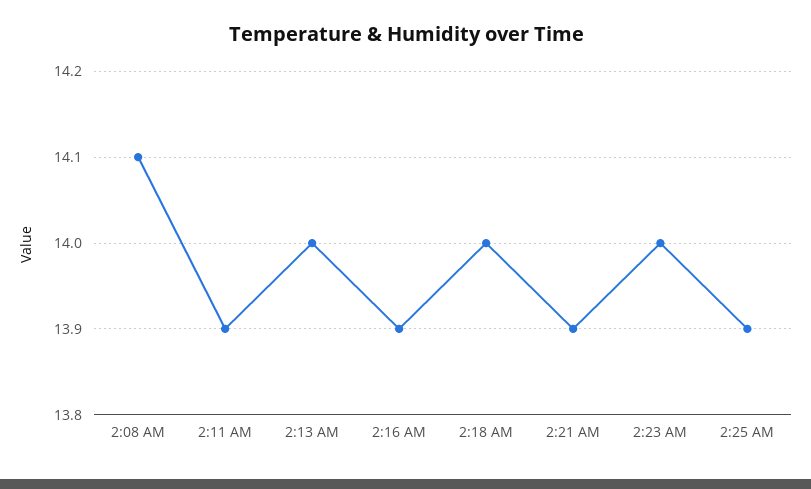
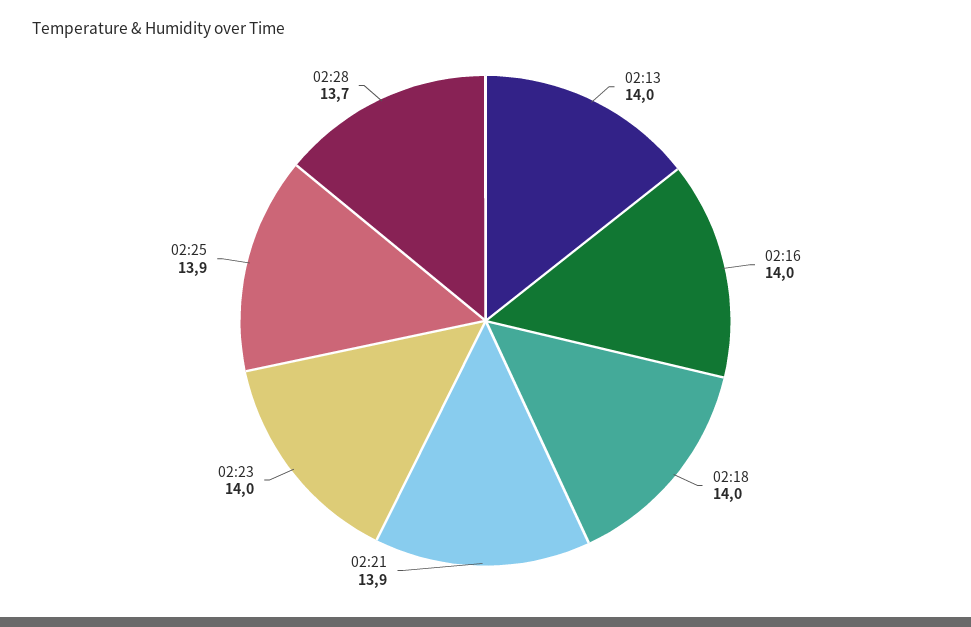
2:08 AM: 14.1 -> none
2:11 AM: 13.9 -> none
2:16 AM: 13.9 -> 14
02:28: none -> 13.7

